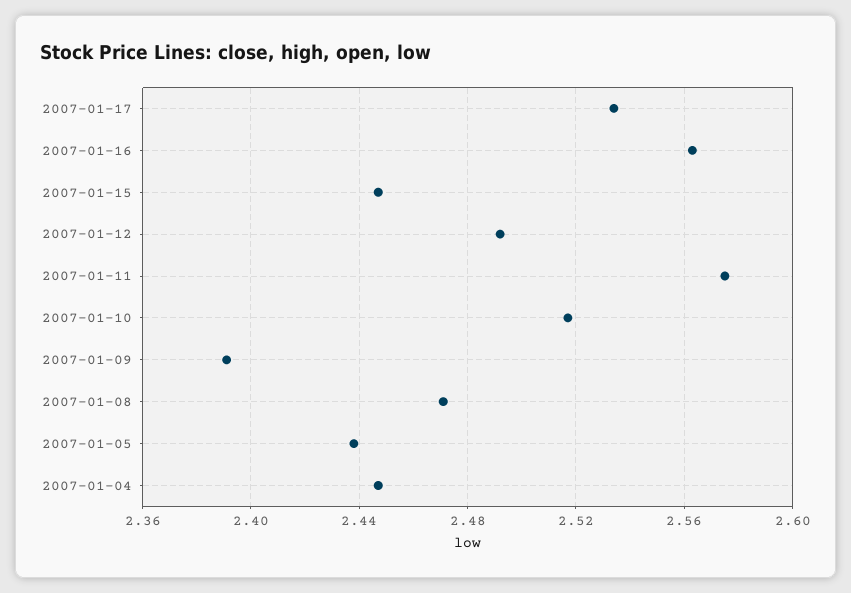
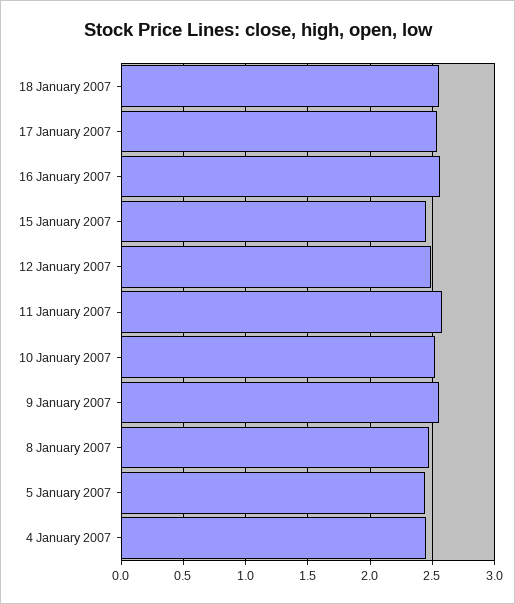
2007-01-09: 2.39 -> 2.55
18 January 2007: none -> 2.55

